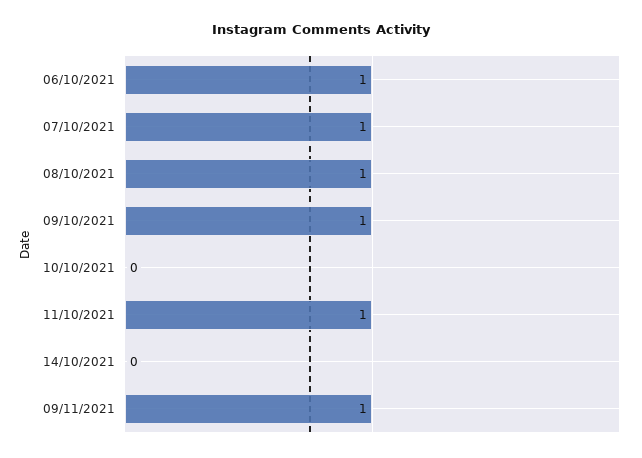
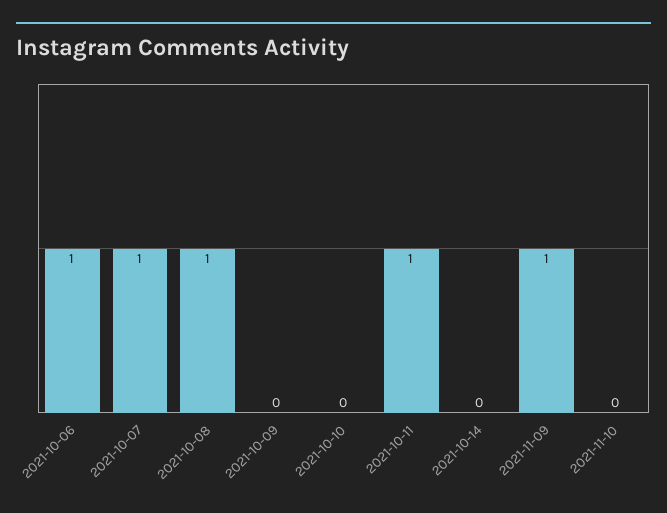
09/10/2021: 1 -> 0
2021-11-10: none -> 0

